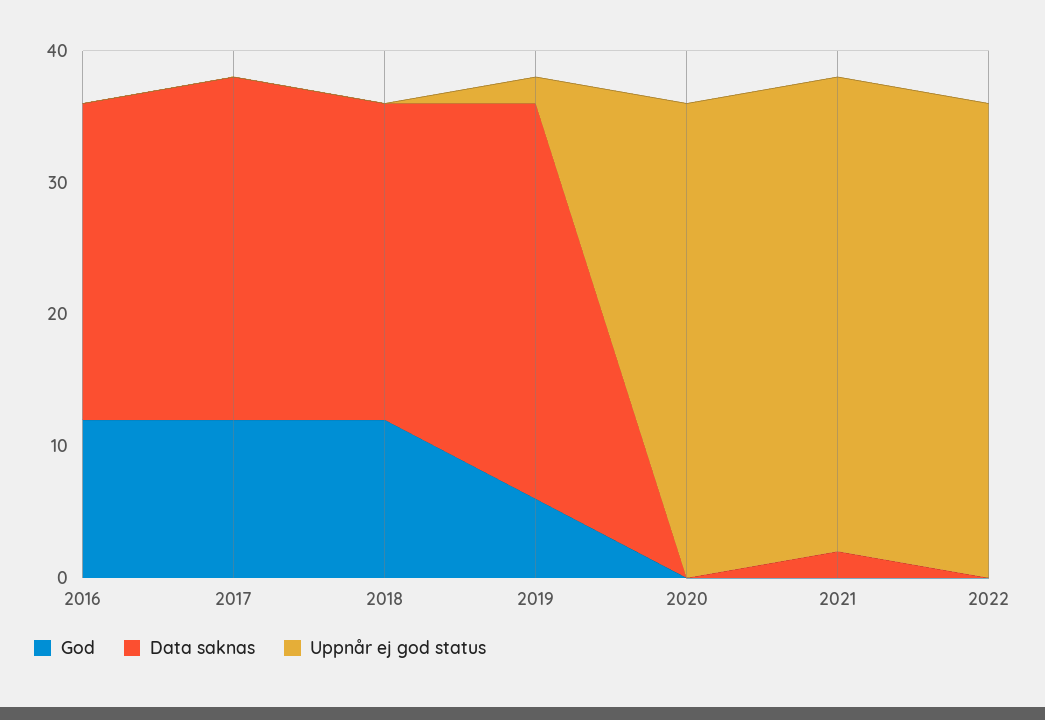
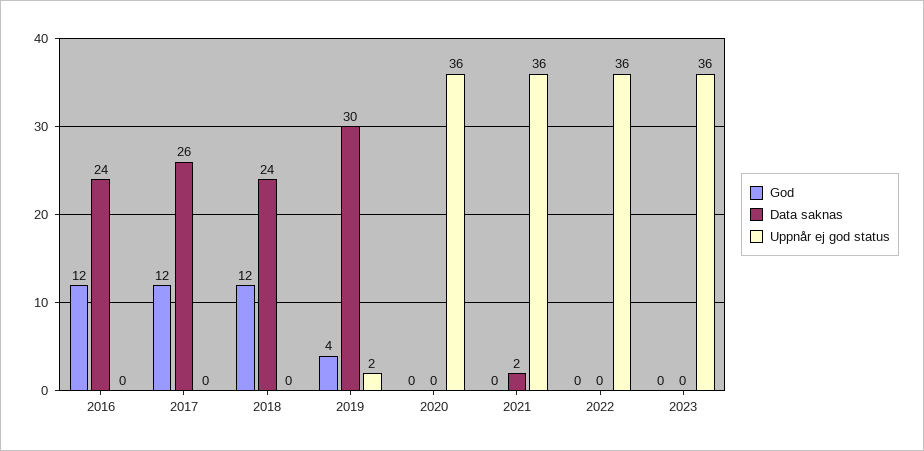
God, 2019: 6 -> 4
God, 2023: none -> 0
Data saknas, 2023: none -> 0
Uppnår ej god status, 2023: none -> 36

